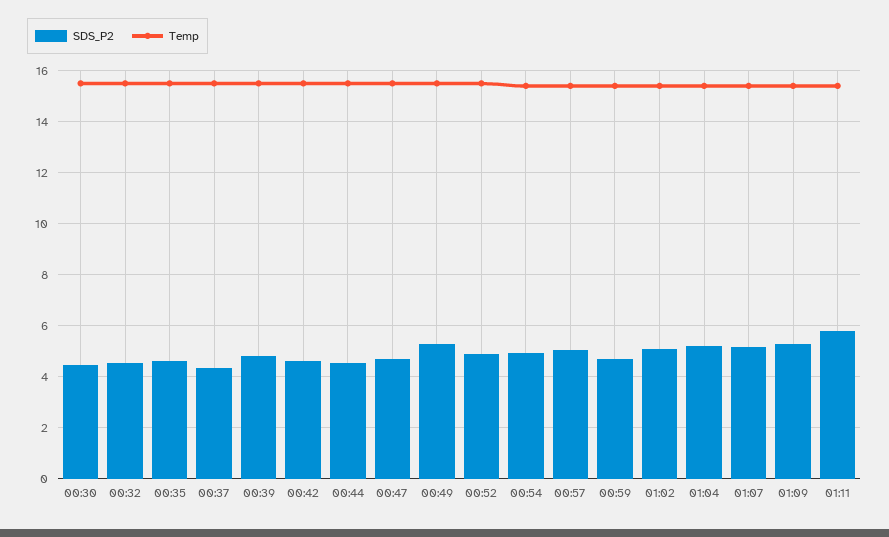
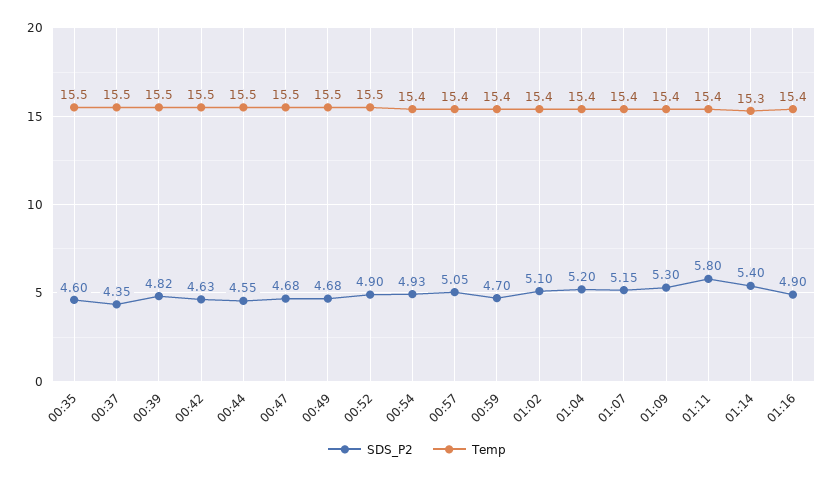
SDS_P2, 00:30: 4.5 -> none
Temp, 00:30: 15.5 -> none
SDS_P2, 00:32: 4.5 -> none
Temp, 00:32: 15.5 -> none
SDS_P2, 00:49: 5.25 -> 4.68
SDS_P2, 01:14: none -> 5.4
Temp, 01:14: none -> 15.3
SDS_P2, 01:16: none -> 4.9
Temp, 01:16: none -> 15.4

